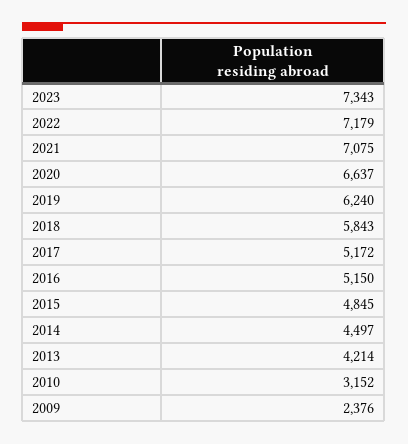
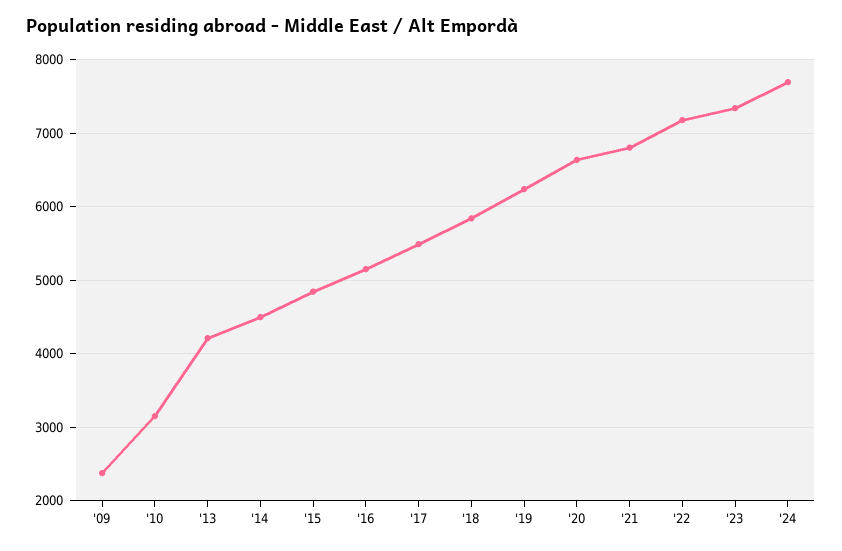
2021: 7075 -> 6800
2017: 5172 -> 5500
'24: none -> 7700

